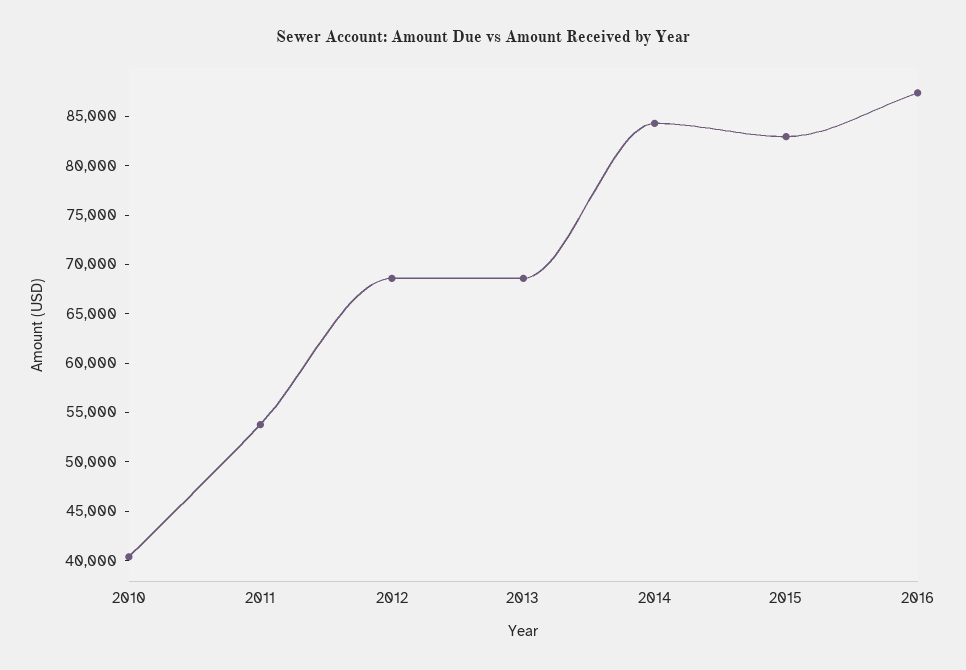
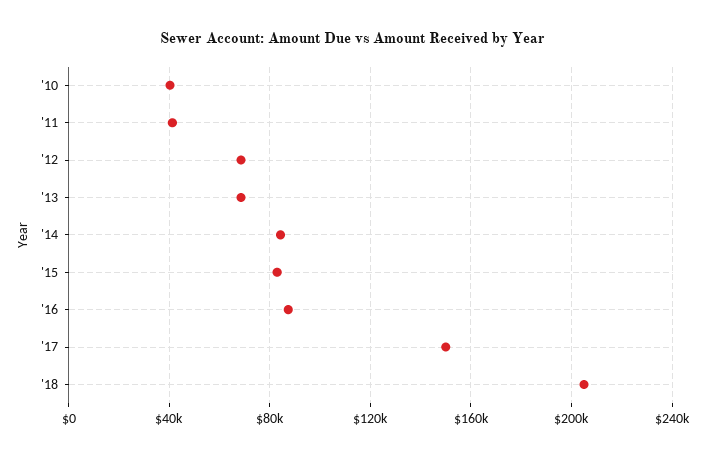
2011: 54000 -> 40000
'17: none -> 150000
'18: none -> 205000

